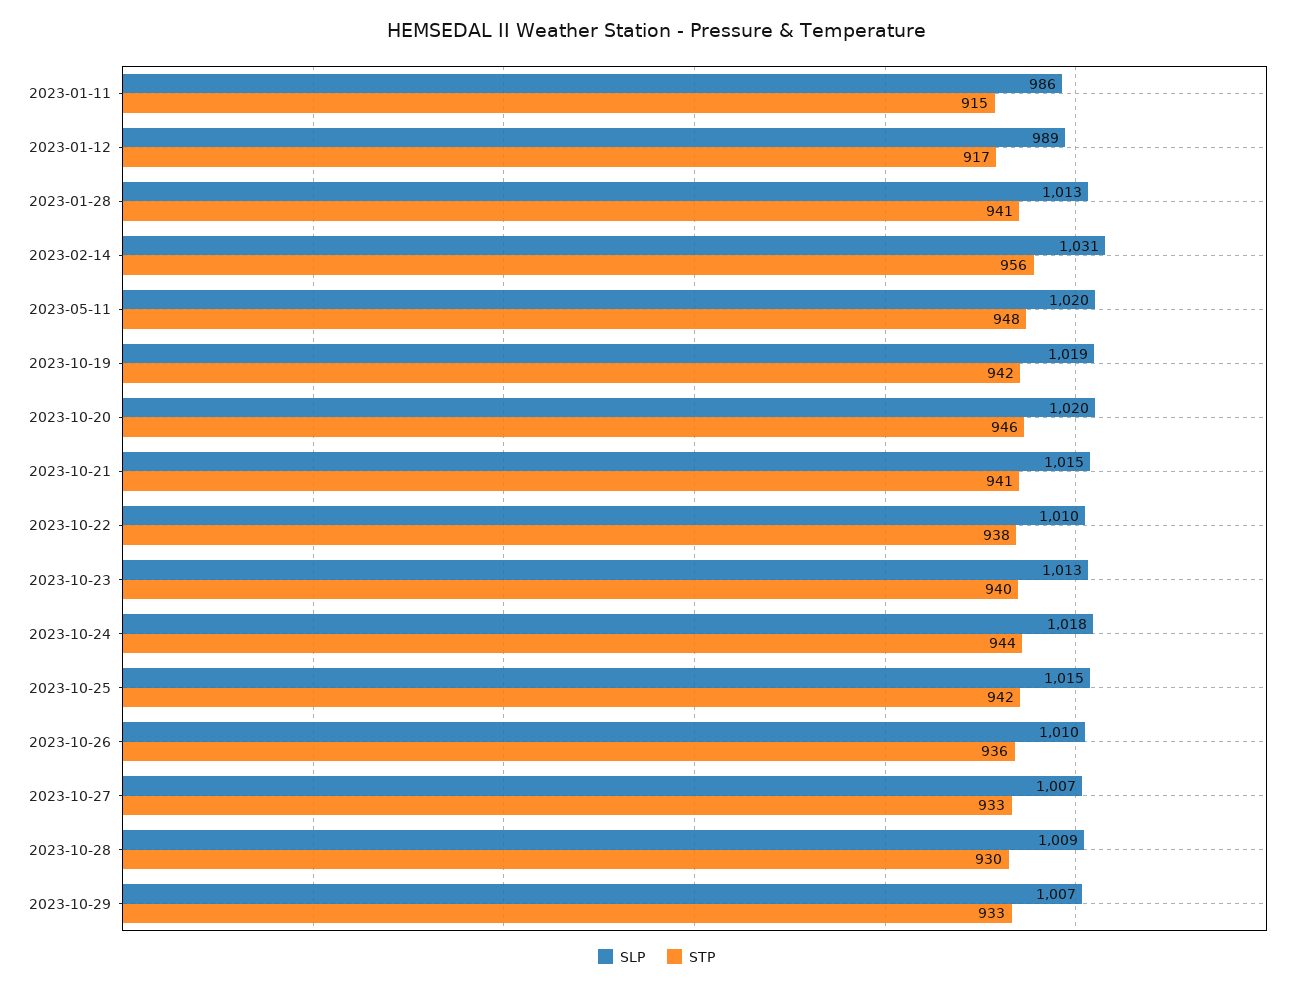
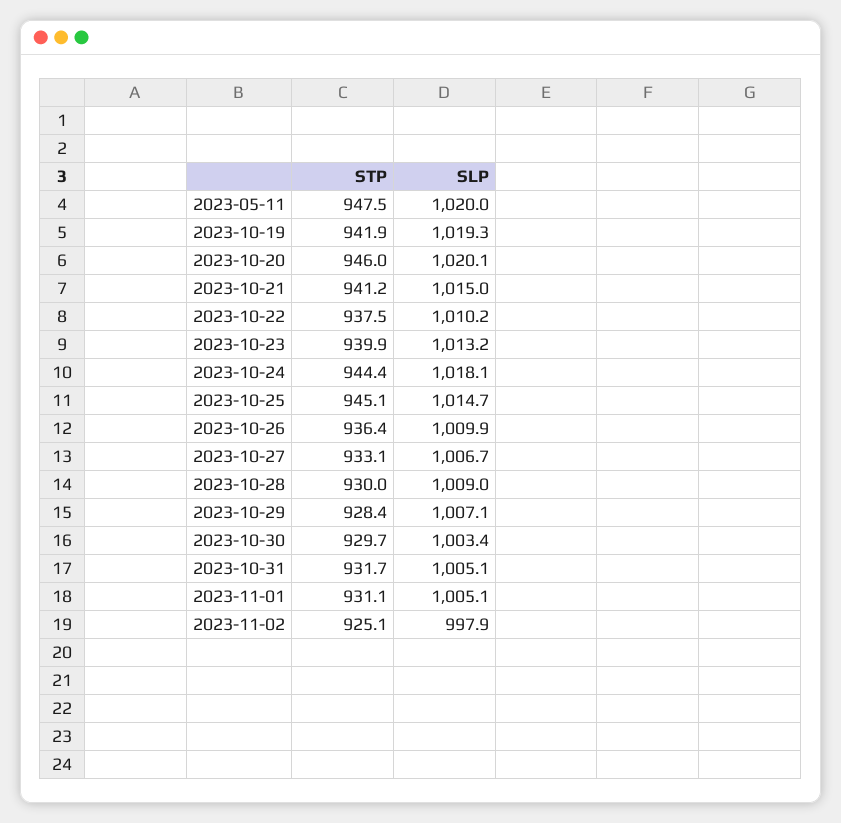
SLP, 2023-01-11: 986 -> none
STP, 2023-01-11: 915 -> none
SLP, 2023-01-12: 989 -> none
STP, 2023-01-12: 917 -> none
SLP, 2023-01-28: 1013 -> none
STP, 2023-01-28: 941 -> none
SLP, 2023-02-14: 1031 -> none
STP, 2023-02-14: 956 -> none
STP, 2023-10-25: 942 -> 945.1
STP, 2023-10-29: 933 -> 928.4
STP, 2023-10-30: none -> 929.7
SLP, 2023-10-30: none -> 1003.4
STP, 2023-10-31: none -> 931.7
SLP, 2023-10-31: none -> 1005.1
STP, 2023-11-01: none -> 931.1
SLP, 2023-11-01: none -> 1005.1
STP, 2023-11-02: none -> 925.1
SLP, 2023-11-02: none -> 997.9

